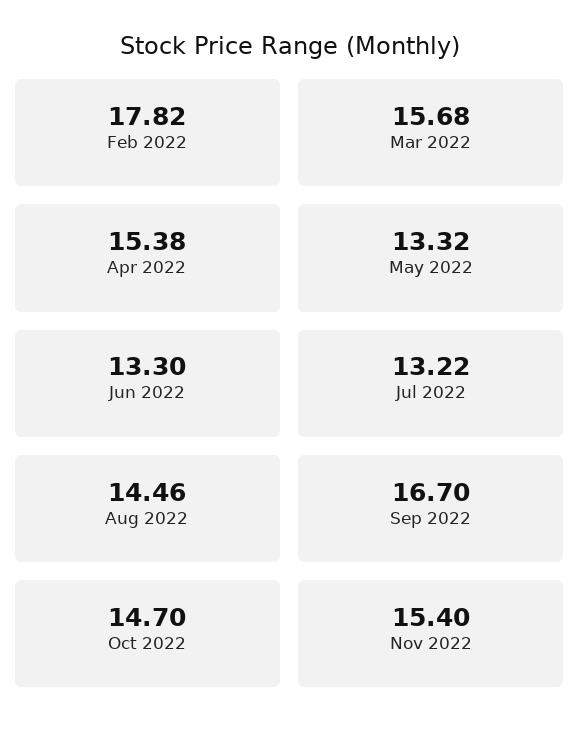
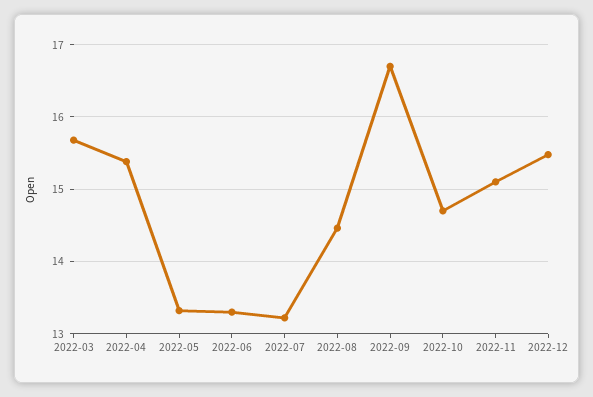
Feb 2022: 17.82 -> none
Nov 2022: 15.4 -> 15.1
2022-12: none -> 15.5

